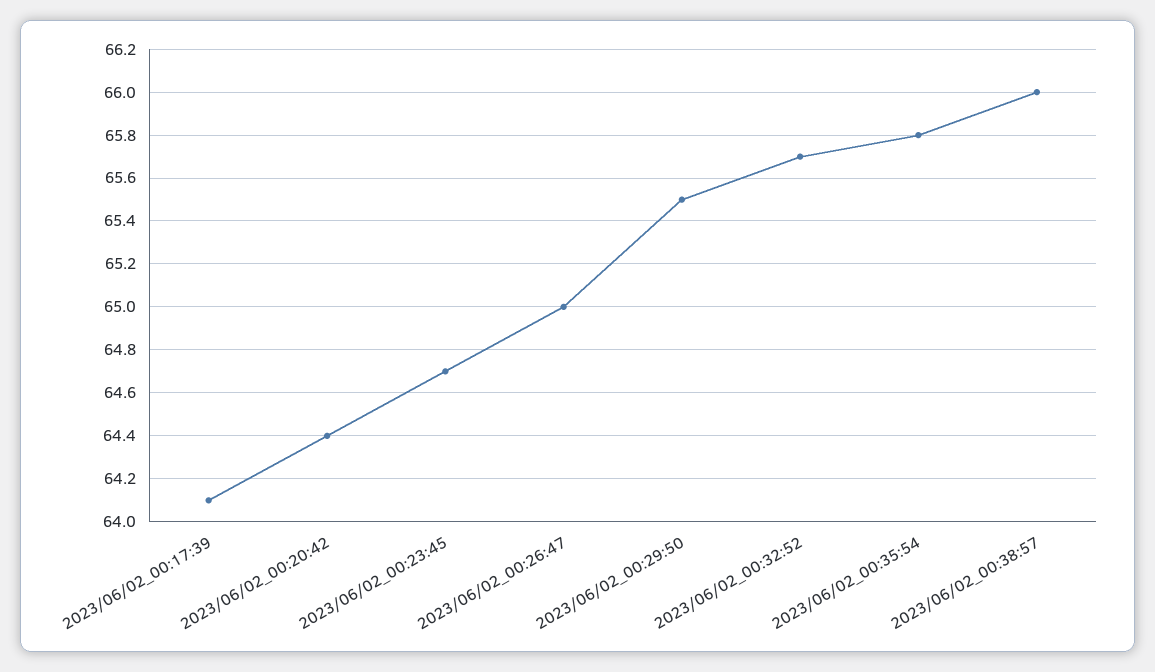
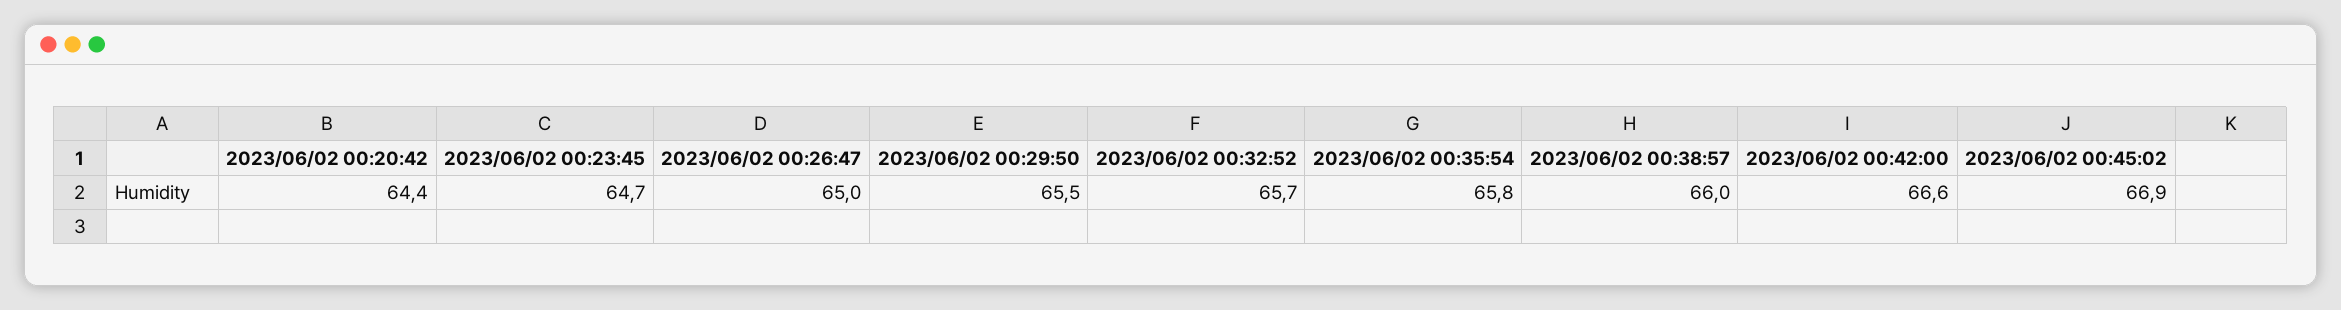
2023/06/02_00:17:39: 64.1 -> none
2023/06/02 00:42:00: none -> 66.6
2023/06/02 00:45:02: none -> 66.9

